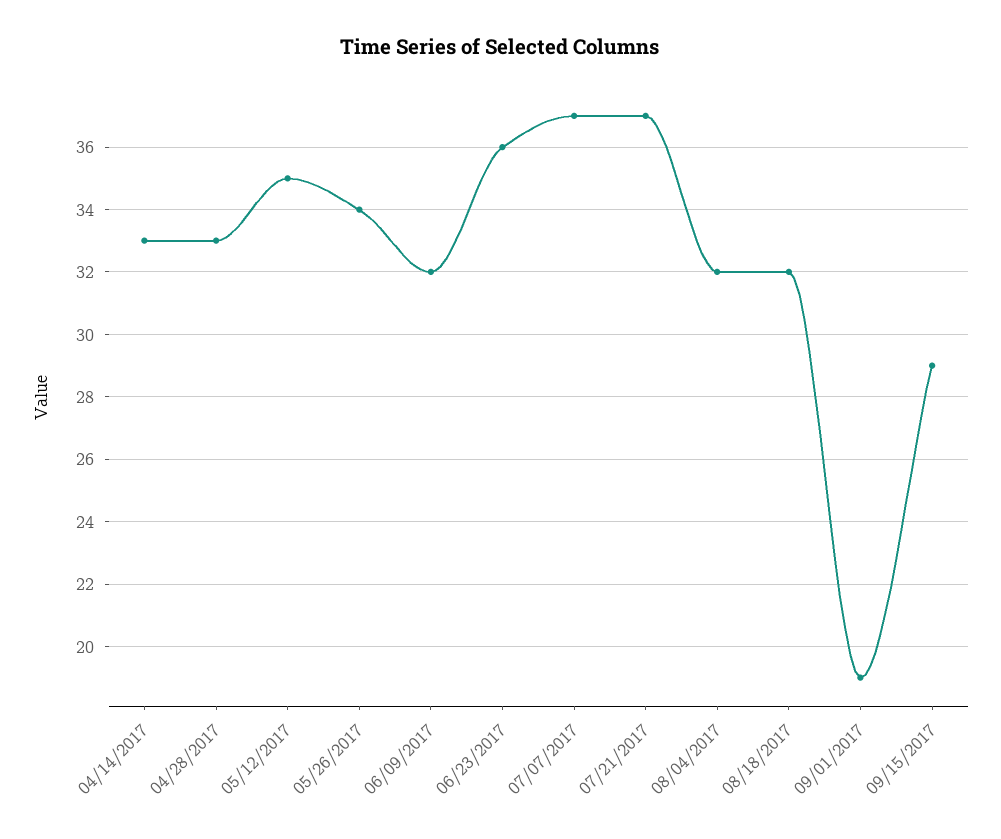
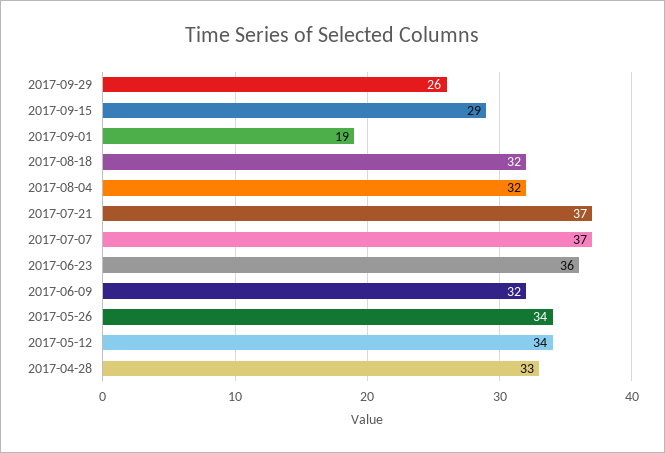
04/14/2017: 33 -> none
05/12/2017: 35 -> 34
2017-09-29: none -> 26

